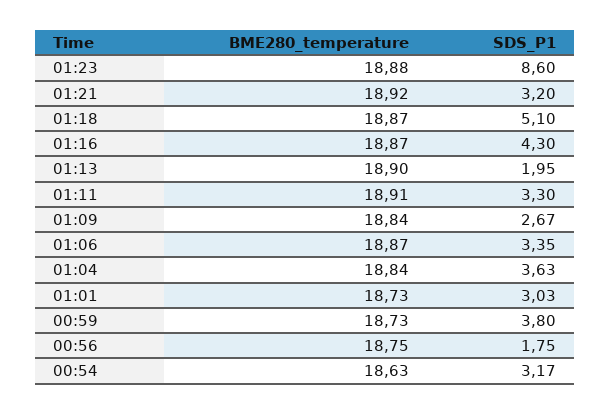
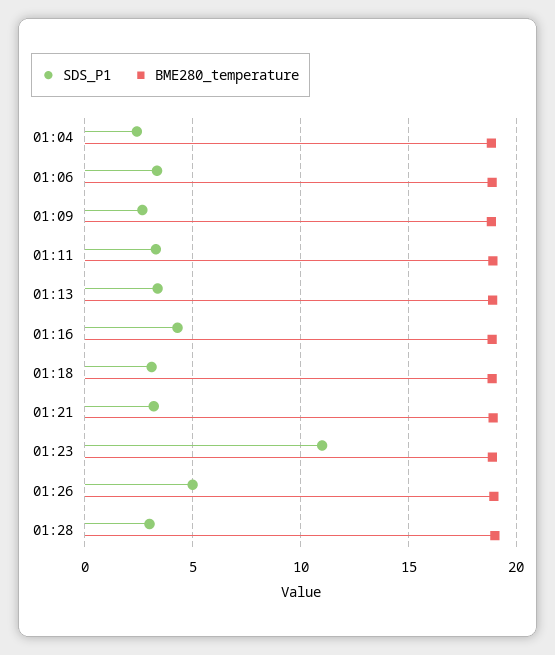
SDS_P1, 01:23: 8.6 -> 11
SDS_P1, 01:18: 5.1 -> 3
SDS_P1, 01:13: 1.95 -> 3.5
SDS_P1, 01:04: 3.63 -> 2.5
BME280_temperature, 01:01: 18.73 -> none
SDS_P1, 01:01: 3.03 -> none
BME280_temperature, 00:59: 18.73 -> none
SDS_P1, 00:59: 3.8 -> none
BME280_temperature, 00:56: 18.75 -> none
SDS_P1, 00:56: 1.75 -> none
BME280_temperature, 00:54: 18.63 -> none
SDS_P1, 00:54: 3.17 -> none
SDS_P1, 01:26: none -> 5
BME280_temperature, 01:26: none -> 19
SDS_P1, 01:28: none -> 3
BME280_temperature, 01:28: none -> 19

